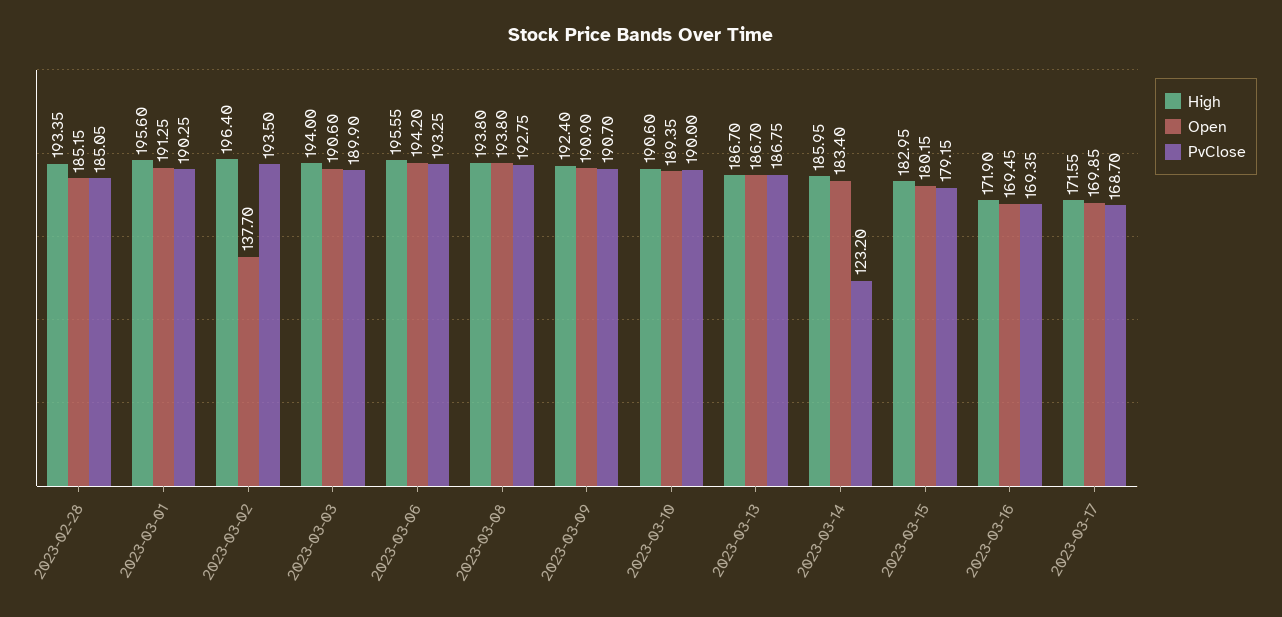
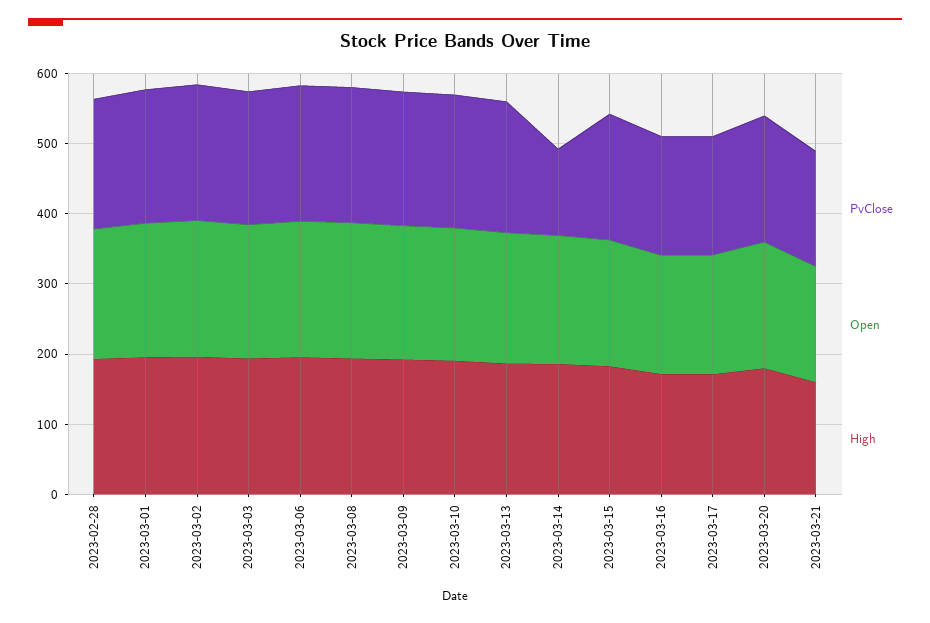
Open, 2023-03-02: 137.7 -> 200
PvClose, 2023-03-20: none -> 180
Open, 2023-03-20: none -> 180
High, 2023-03-20: none -> 180
PvClose, 2023-03-21: none -> 160
Open, 2023-03-21: none -> 160
High, 2023-03-21: none -> 160

